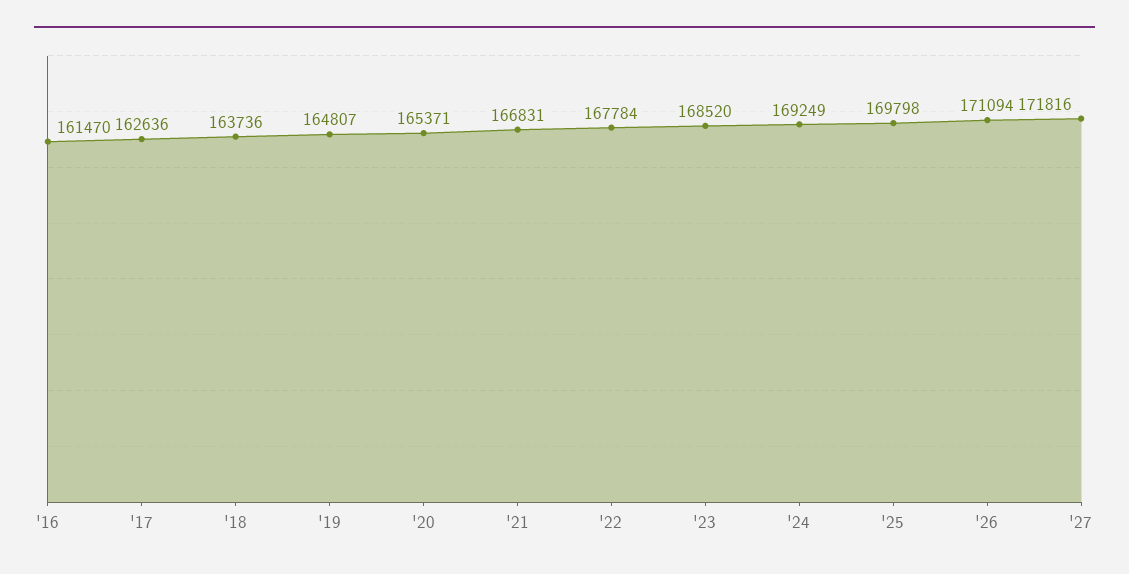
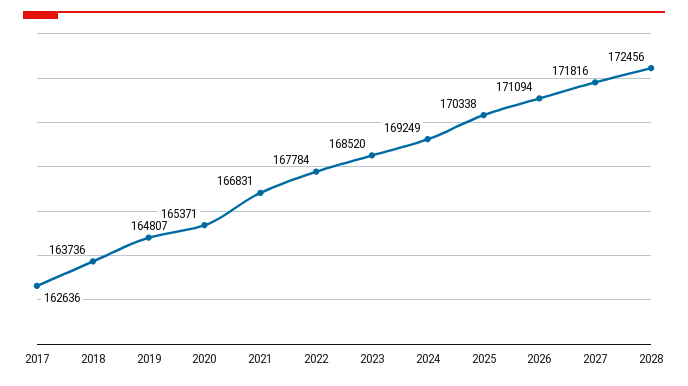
'16: 161470 -> none
'25: 169798 -> 170338
2028: none -> 172456

